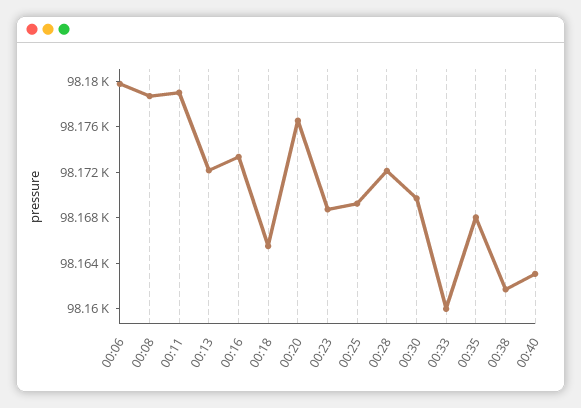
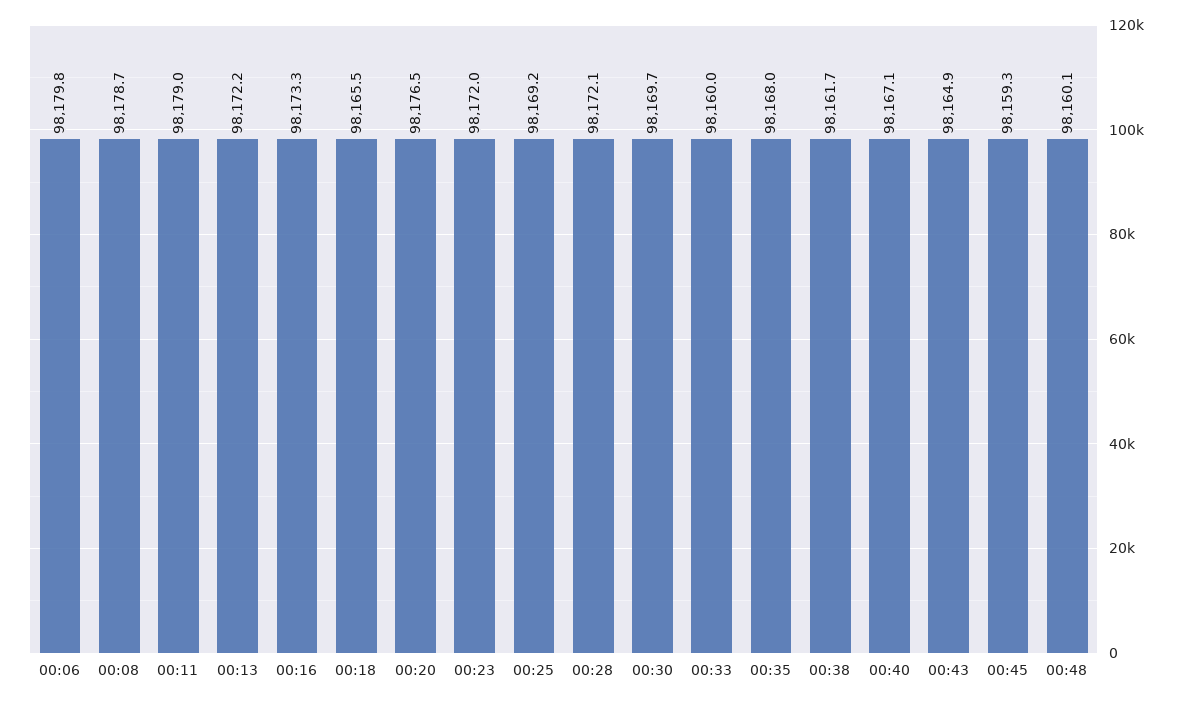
00:23: 98169 -> 98172
00:40: 98163 -> 98167.1
00:43: none -> 98164.9
00:45: none -> 98159.3
00:48: none -> 98160.1

